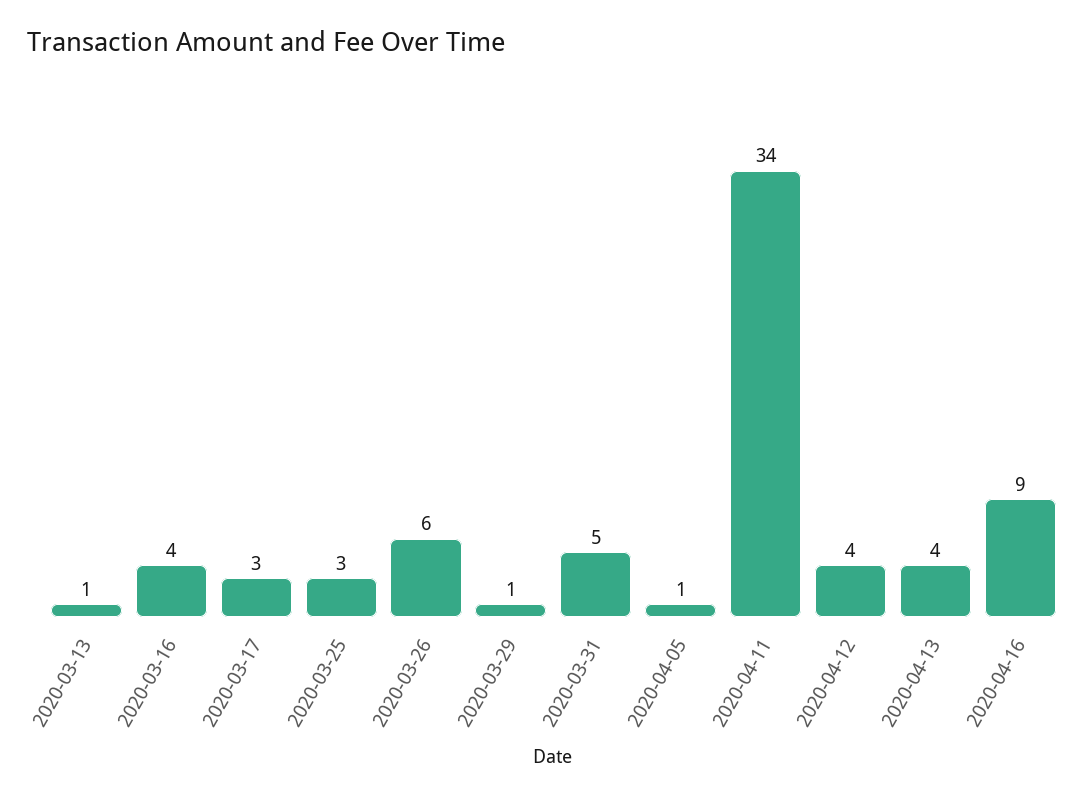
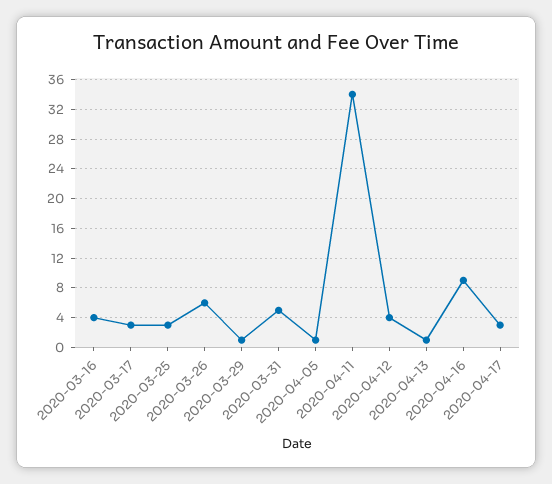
2020-03-13: 1 -> none
2020-04-13: 4 -> 1
2020-04-17: none -> 3

